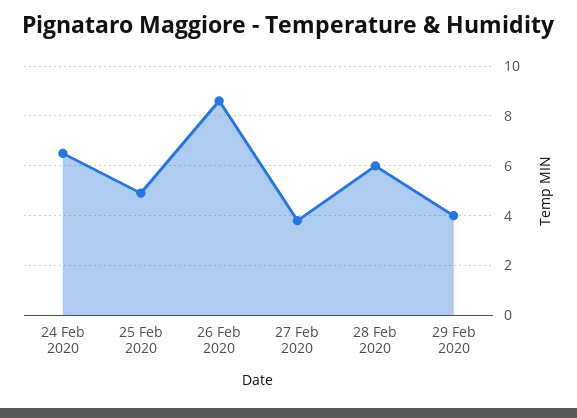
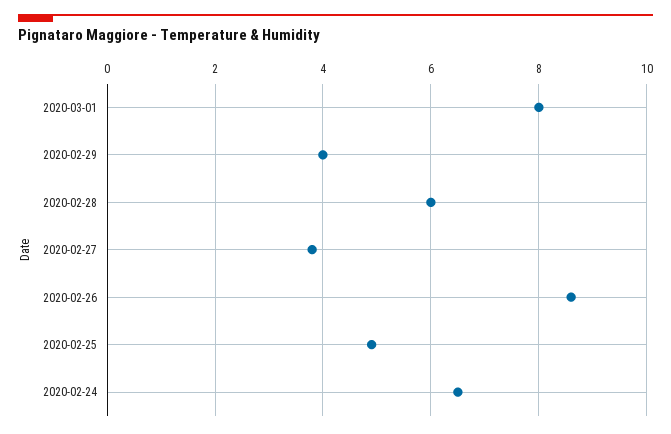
2020-03-01: none -> 8

